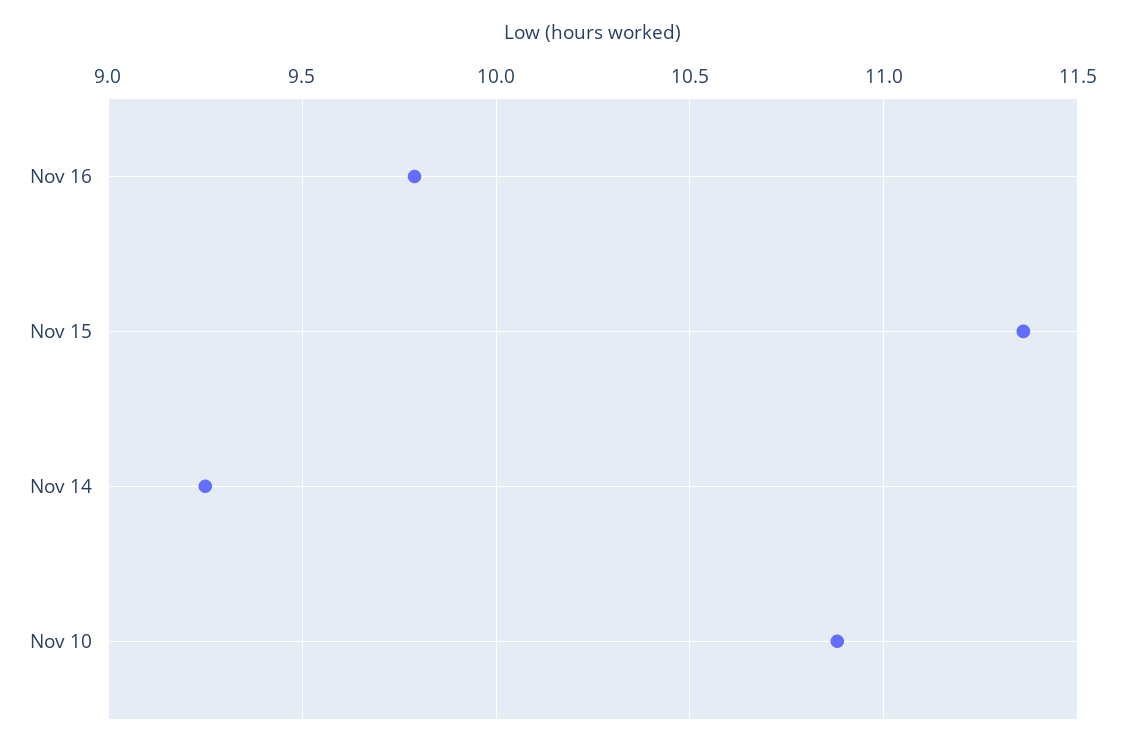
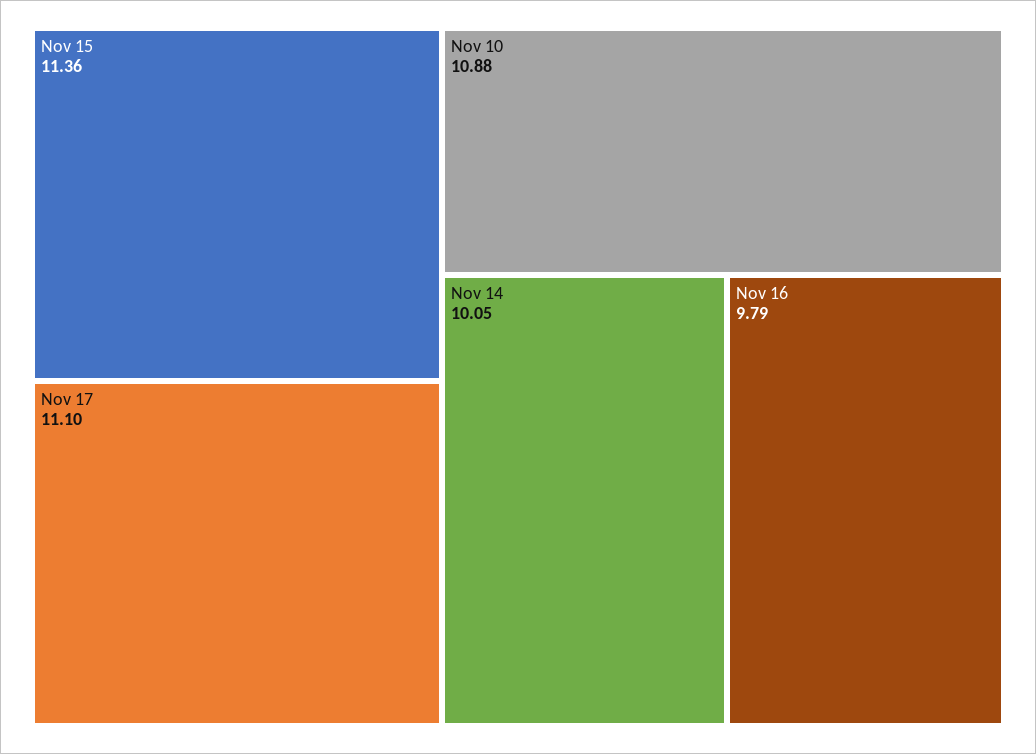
Nov 14: 9.25 -> 10.05
Nov 17: none -> 11.1

